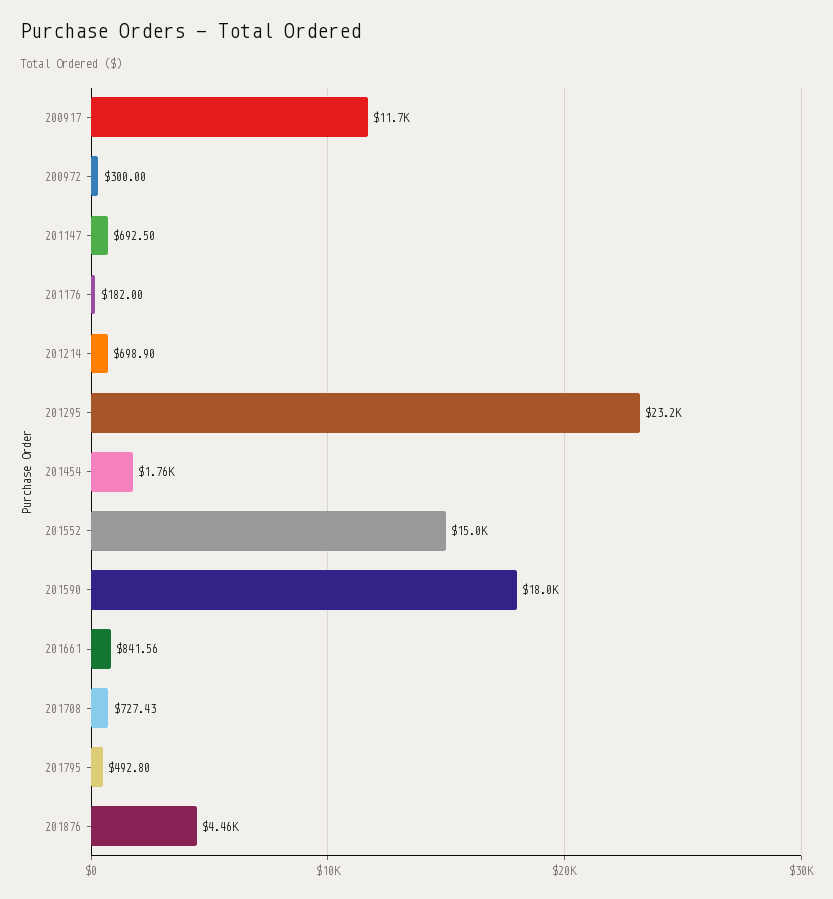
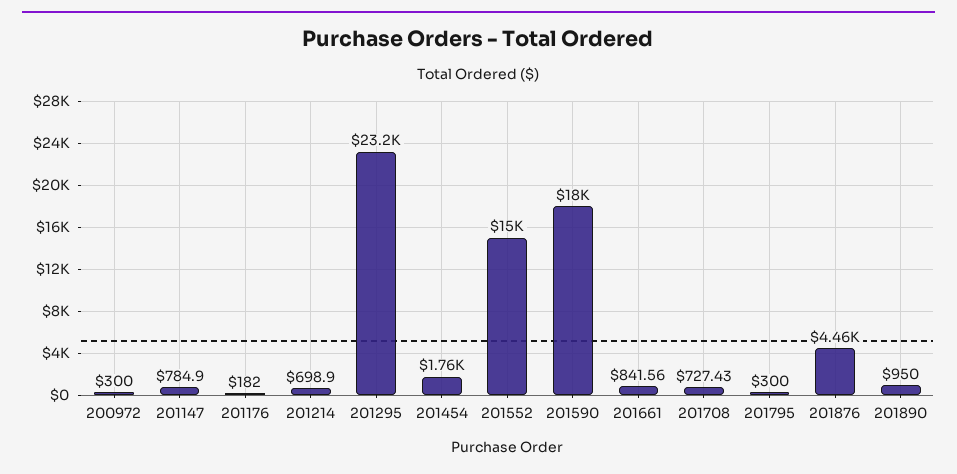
200917: 11700 -> none
201147: 692.5 -> 784.9
201795: 492.8 -> 300
201890: none -> 950

